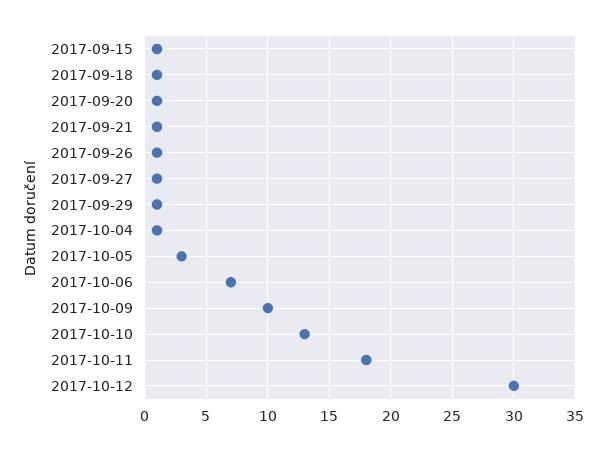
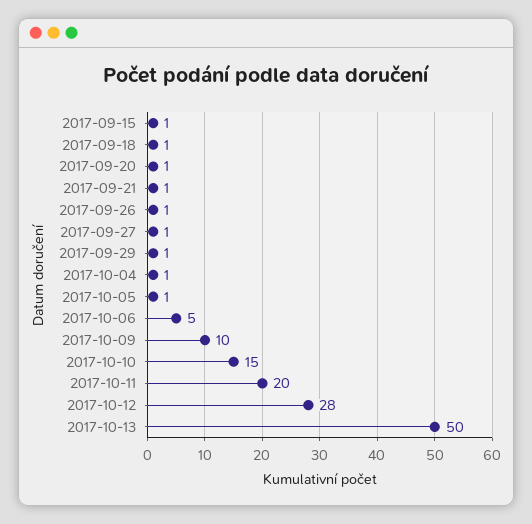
2017-10-05: 3 -> 1
2017-10-06: 7 -> 5
2017-10-10: 13 -> 15
2017-10-11: 18 -> 20
2017-10-12: 30 -> 28
2017-10-13: none -> 50

